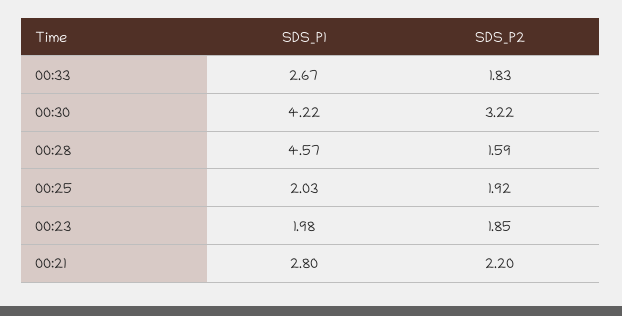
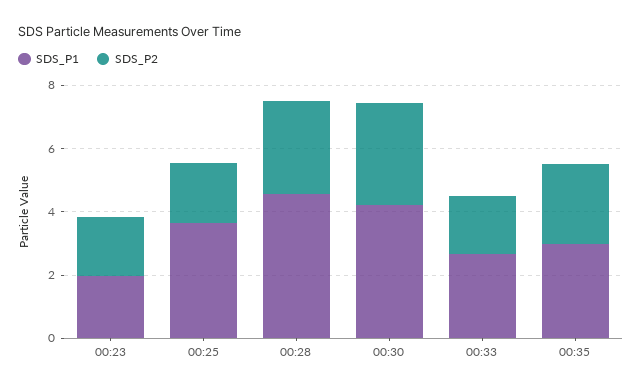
SDS_P2, 00:28: 1.59 -> 3
SDS_P1, 00:25: 2.03 -> 3.5
SDS_P1, 00:21: 2.8 -> none
SDS_P2, 00:21: 2.2 -> none
SDS_P1, 00:35: none -> 3
SDS_P2, 00:35: none -> 2.5

